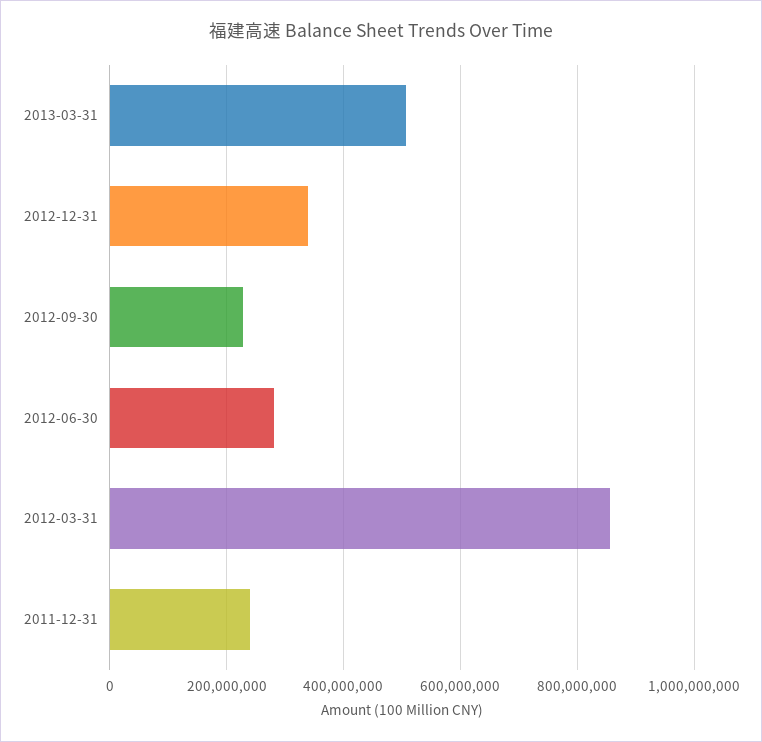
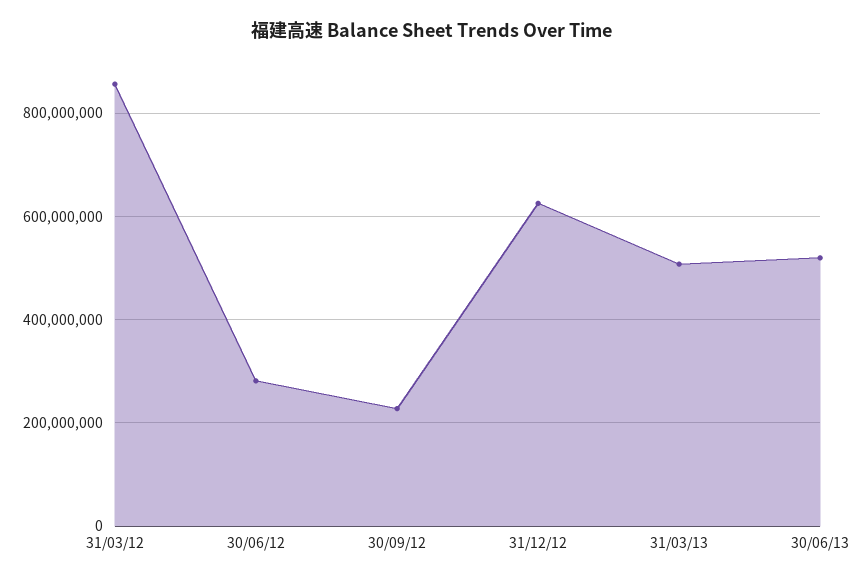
2012-12-31: 340000000 -> 620000000
2011-12-31: 240000000 -> none
30/06/13: none -> 520000000

